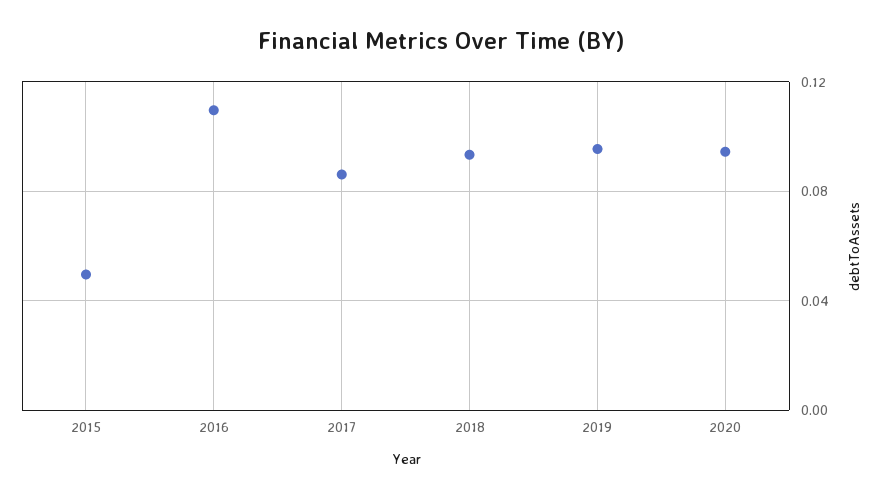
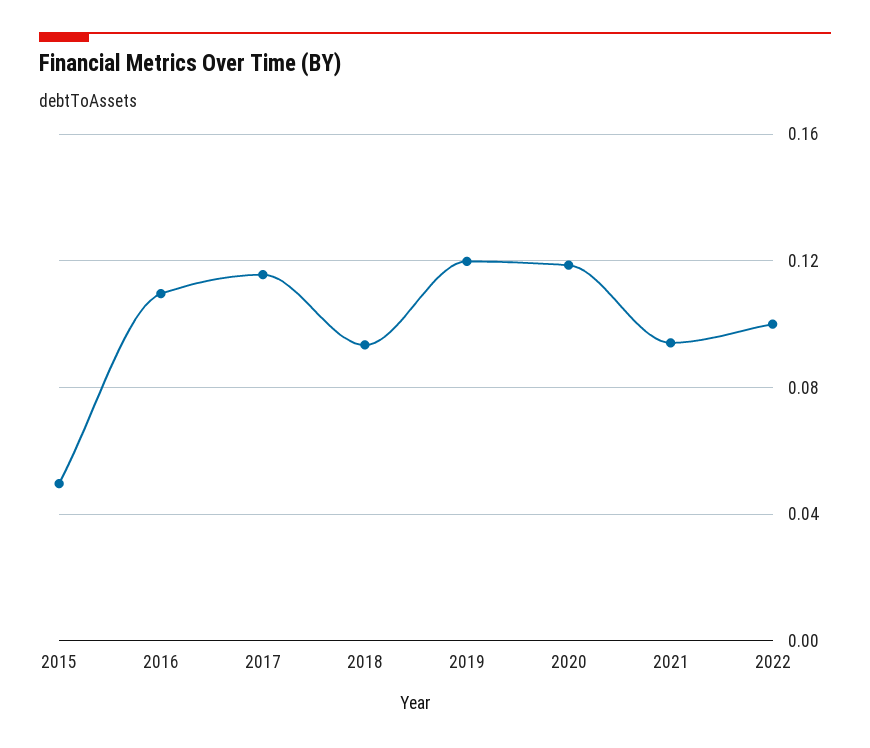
2017: 0.085 -> 0.115
2019: 0.095 -> 0.12
2020: 0.095 -> 0.12
2021: none -> 0.095
2022: none -> 0.1

